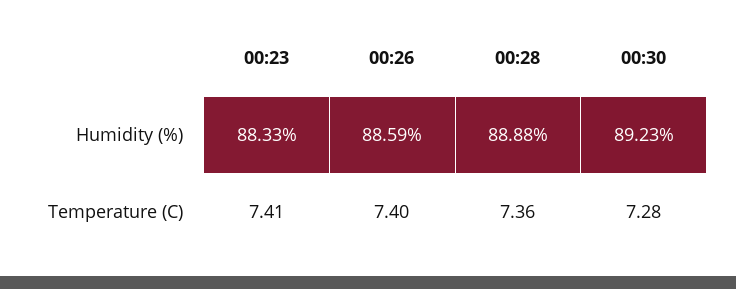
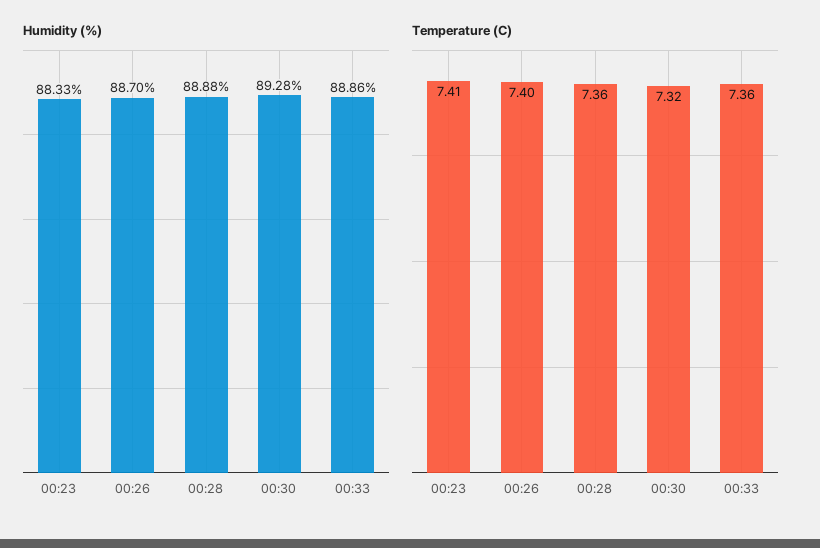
Humidity (%), 00:26: 88.59 -> 88.7
Humidity (%), 00:30: 89.23 -> 89.28
Temperature (C), 00:30: 7.28 -> 7.32
Humidity (%), 00:33: none -> 88.86
Temperature (C), 00:33: none -> 7.36

